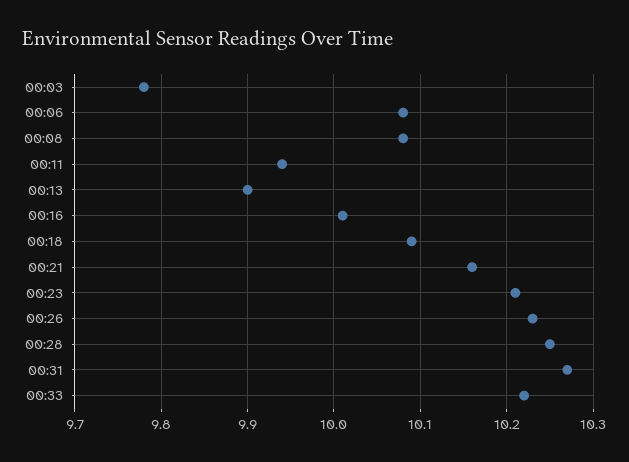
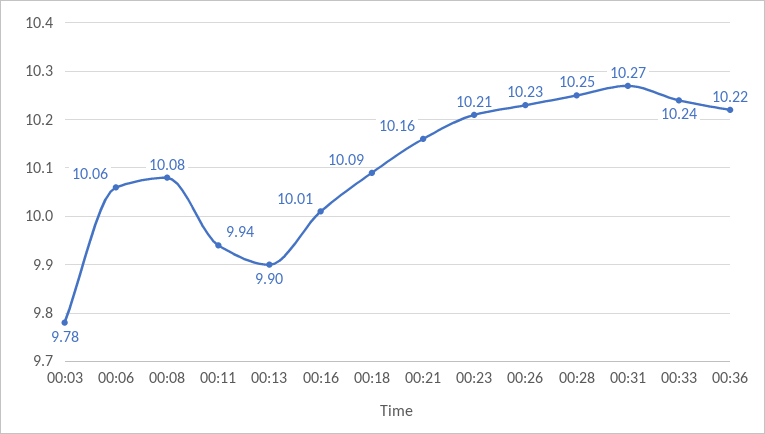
00:06: 10.08 -> 10.06
00:33: 10.22 -> 10.24
00:36: none -> 10.22

